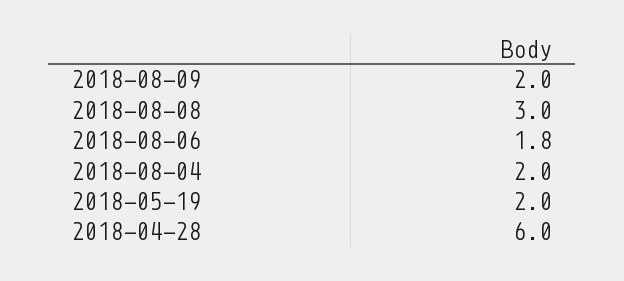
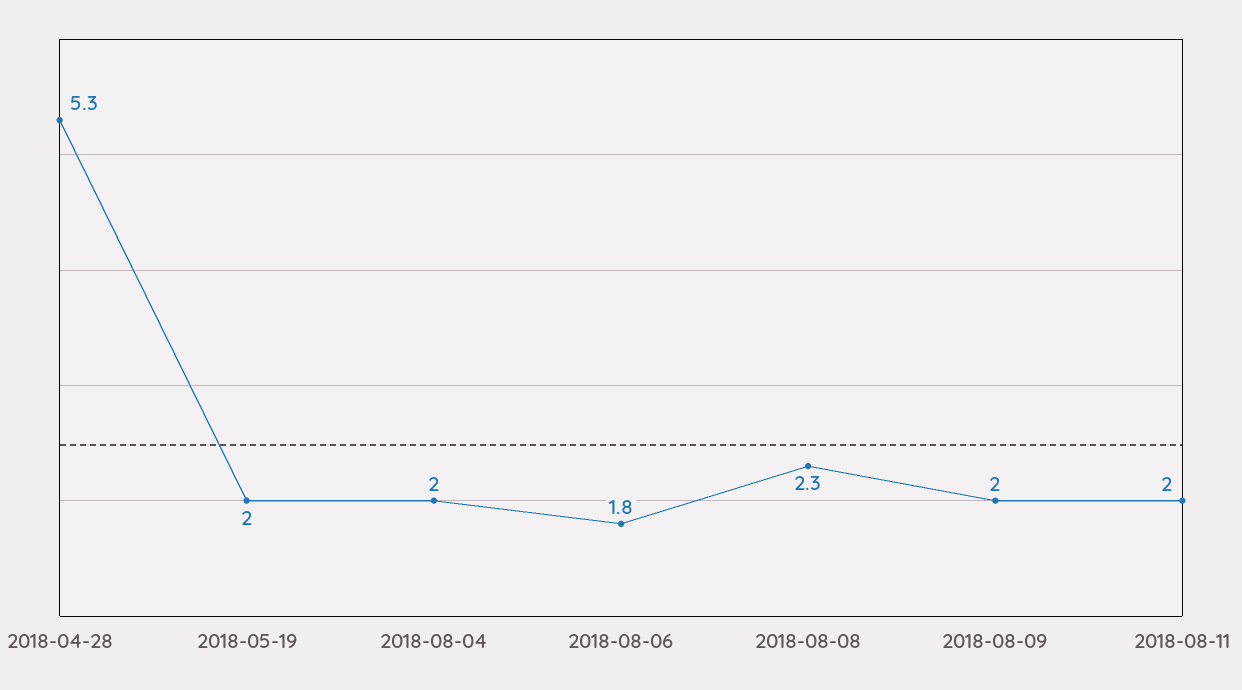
2018-08-08: 3 -> 2.3
2018-04-28: 6 -> 5.3
2018-08-11: none -> 2

